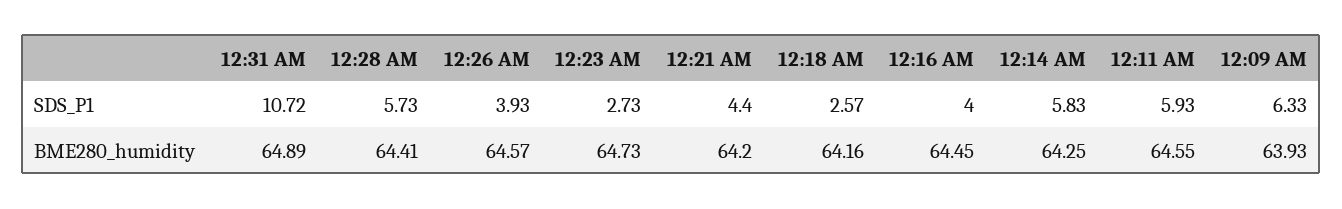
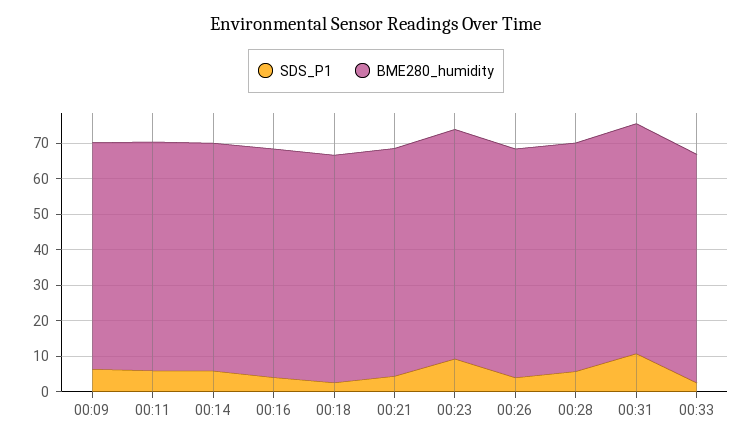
SDS_P1, 12:23 AM: 2.73 -> 10
SDS_P1, 00:33: none -> 2.5
BME280_humidity, 00:33: none -> 65

